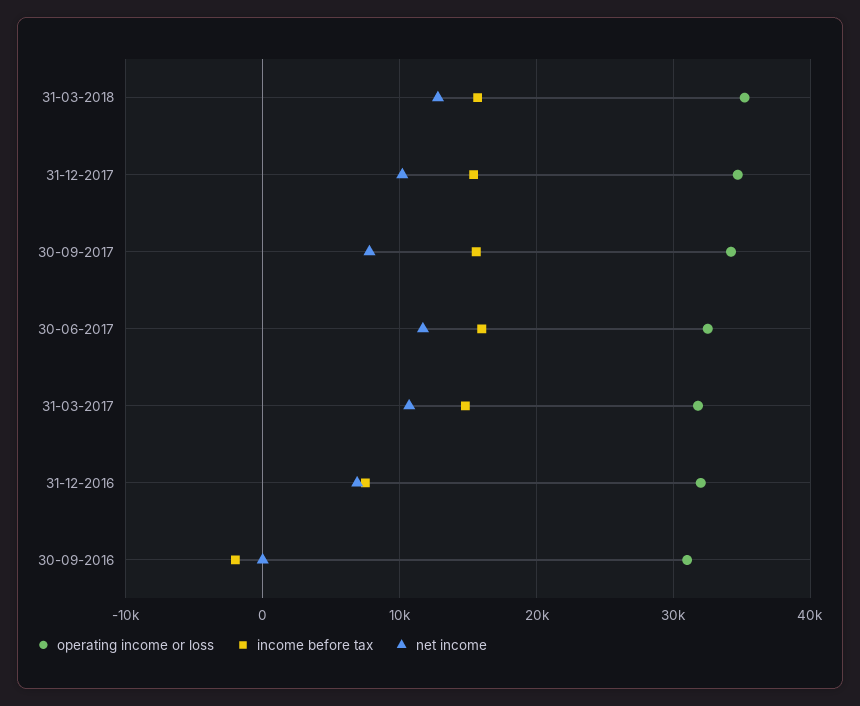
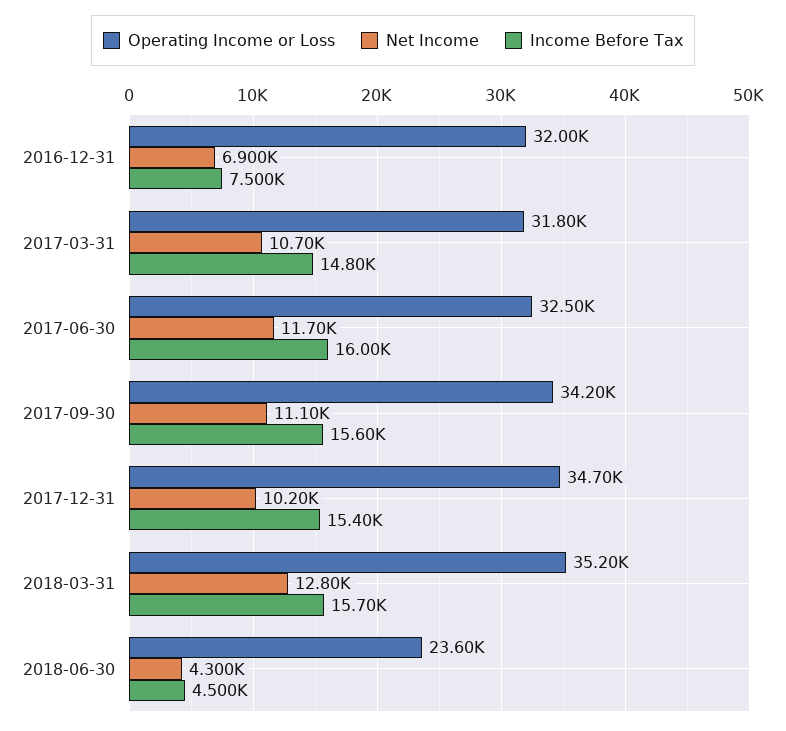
net income, 30-09-2017: 8000 -> 11100
operating income or loss, 30-09-2016: 31000 -> none
income before tax, 30-09-2016: -2000 -> none
net income, 30-09-2016: 0 -> none
operating income or loss, 2018-06-30: none -> 23600
net income, 2018-06-30: none -> 4300
income before tax, 2018-06-30: none -> 4500

